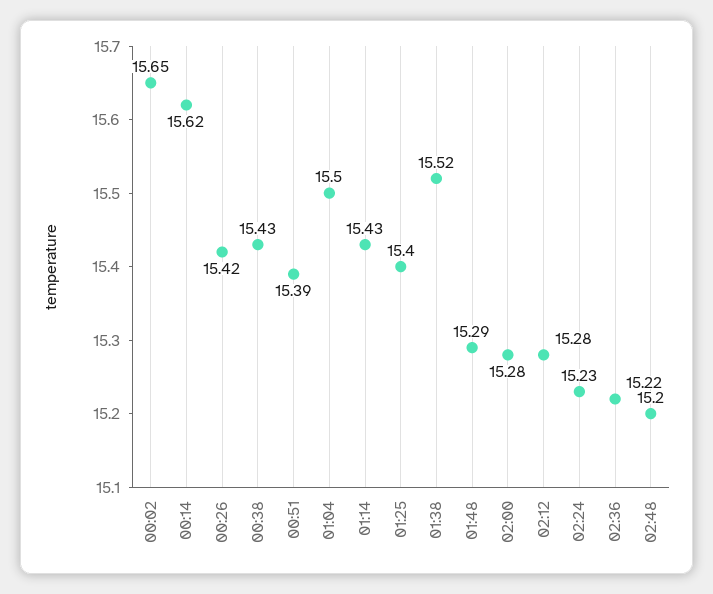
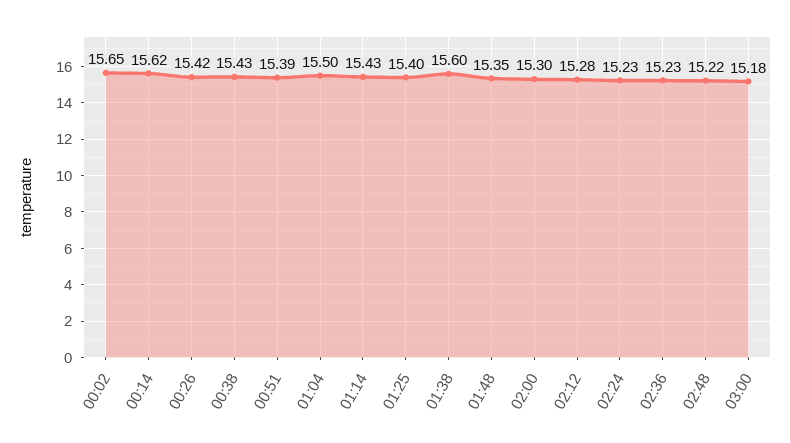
01:38: 15.52 -> 15.6
01:48: 15.29 -> 15.35
02:00: 15.28 -> 15.3
02:36: 15.22 -> 15.23
02:48: 15.2 -> 15.22
03:00: none -> 15.18

